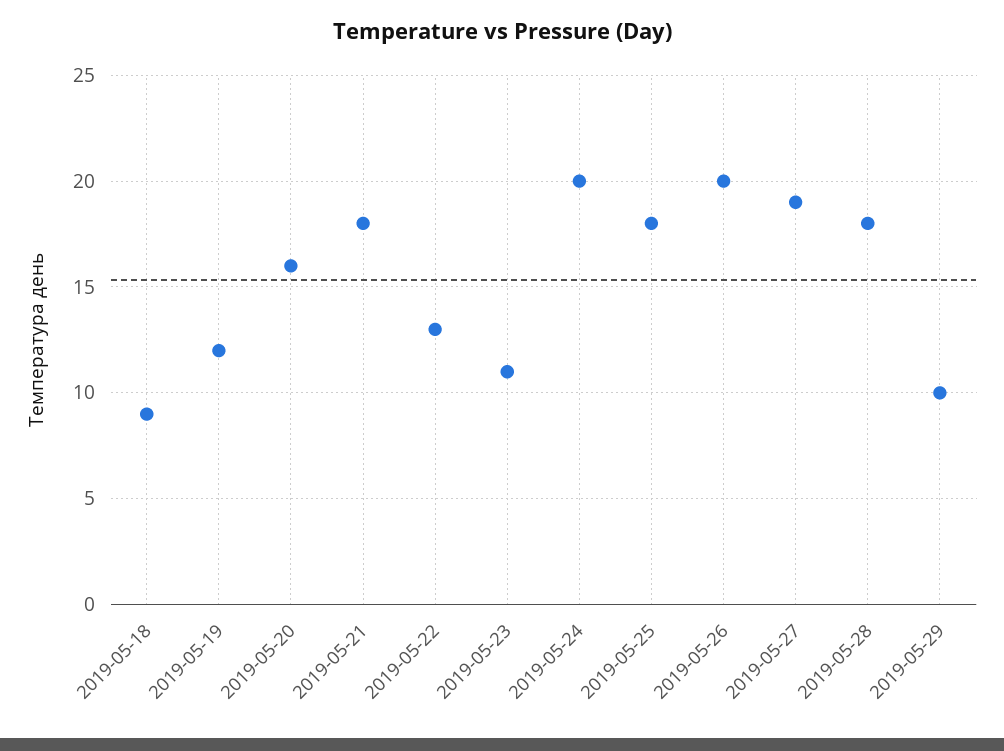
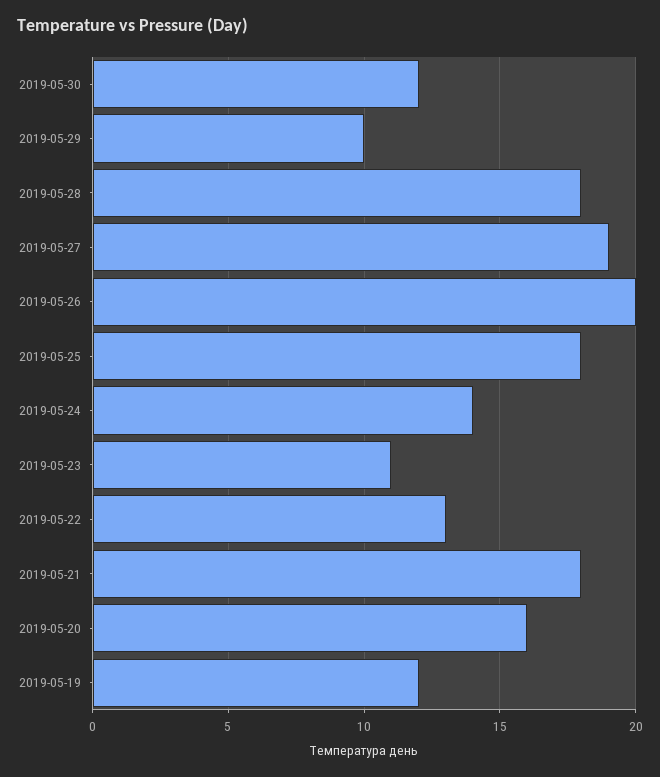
2019-05-18: 9 -> none
2019-05-24: 20 -> 14
2019-05-30: none -> 12

